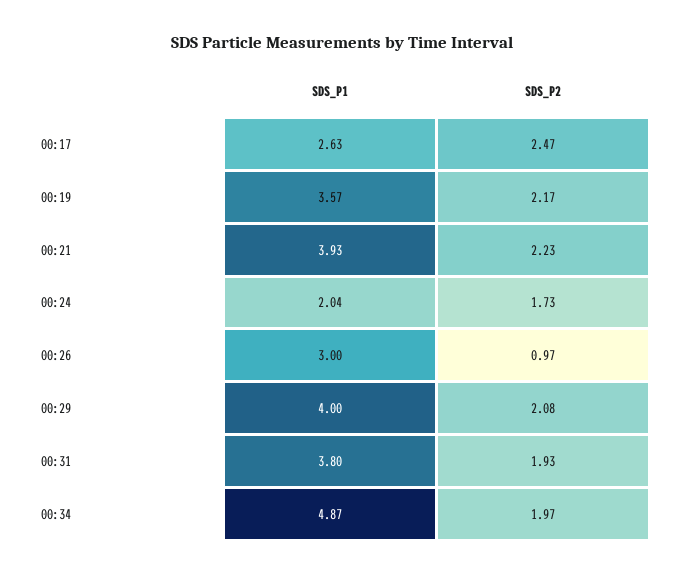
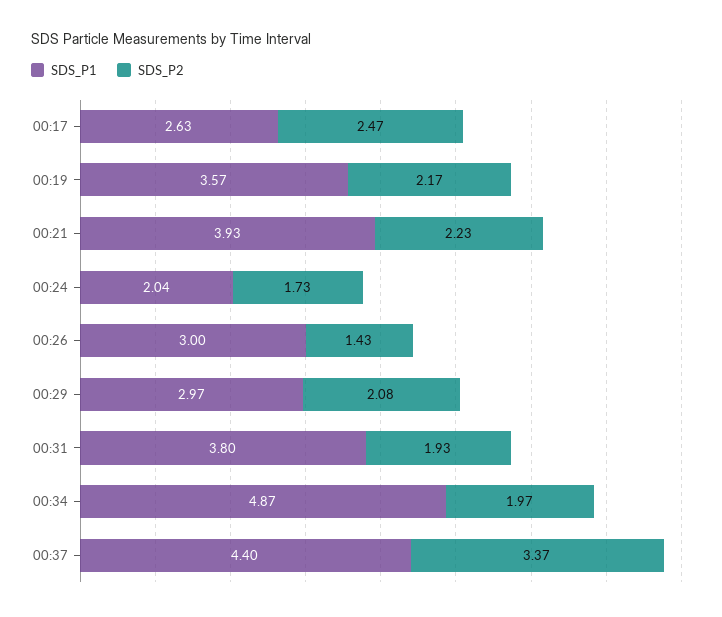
SDS_P2, 00:26: 0.97 -> 1.43
SDS_P1, 00:29: 4 -> 2.97
SDS_P1, 00:37: none -> 4.4
SDS_P2, 00:37: none -> 3.37

